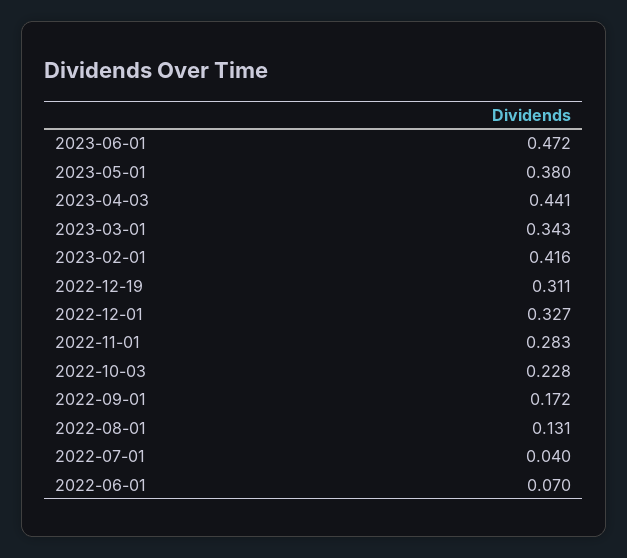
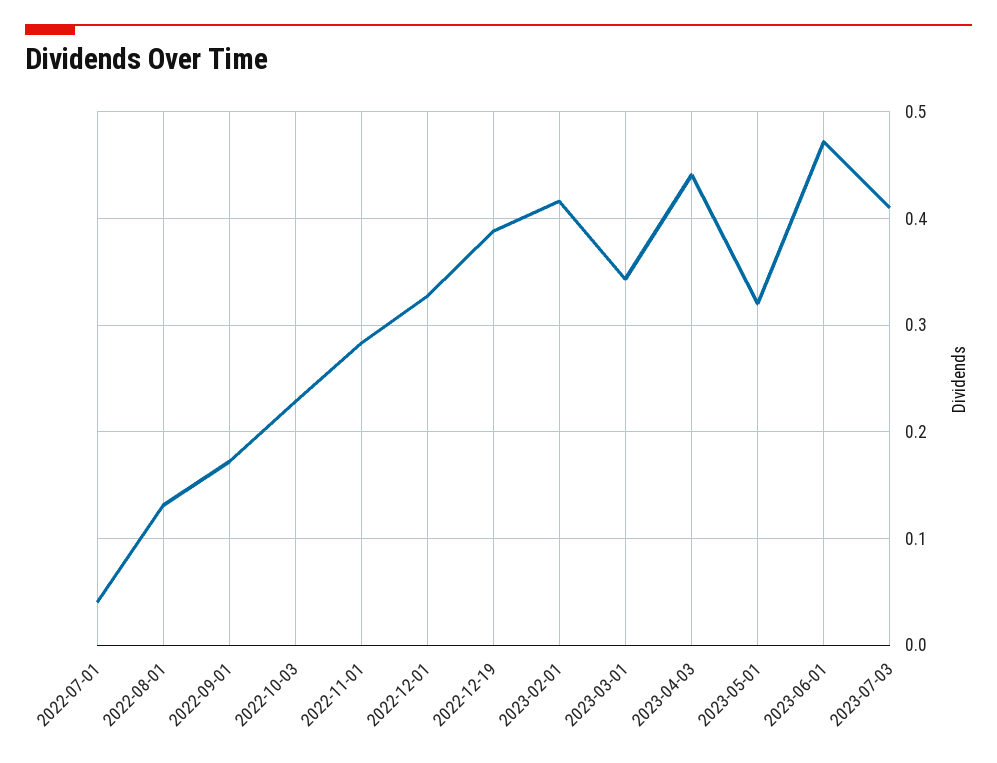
2023-05-01: 0.38 -> 0.32
2022-12-19: 0.311 -> 0.39
2022-06-01: 0.07 -> none
2023-07-03: none -> 0.41

